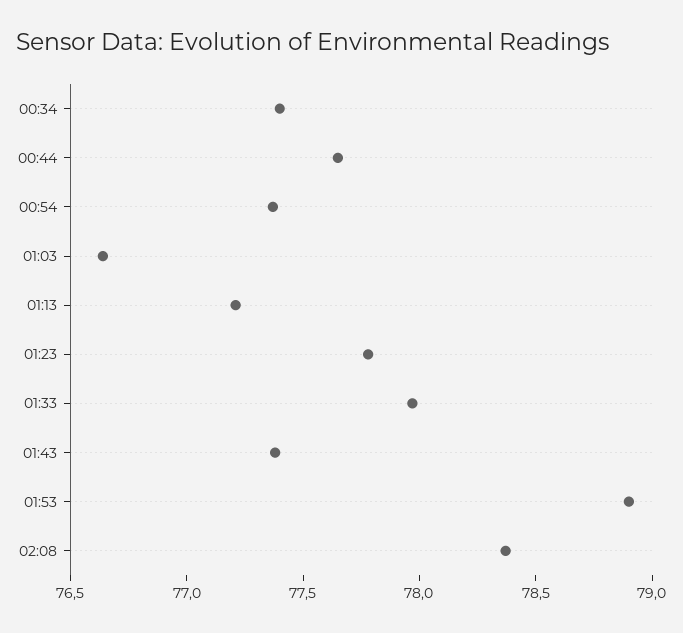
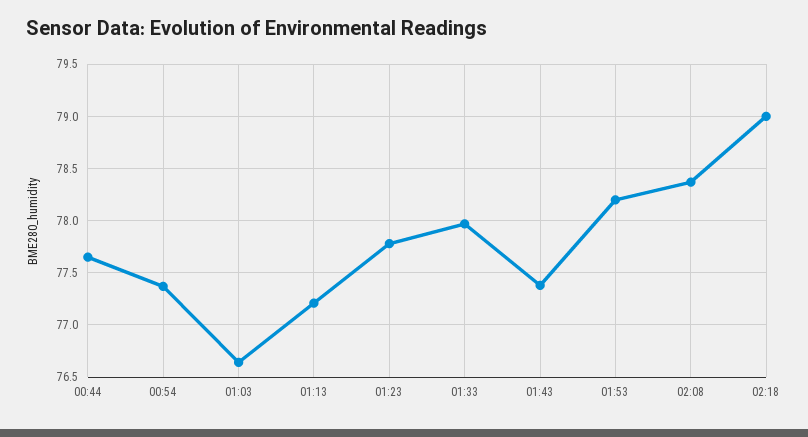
00:34: 77.4 -> none
01:53: 78.9 -> 78.2
02:18: none -> 79

